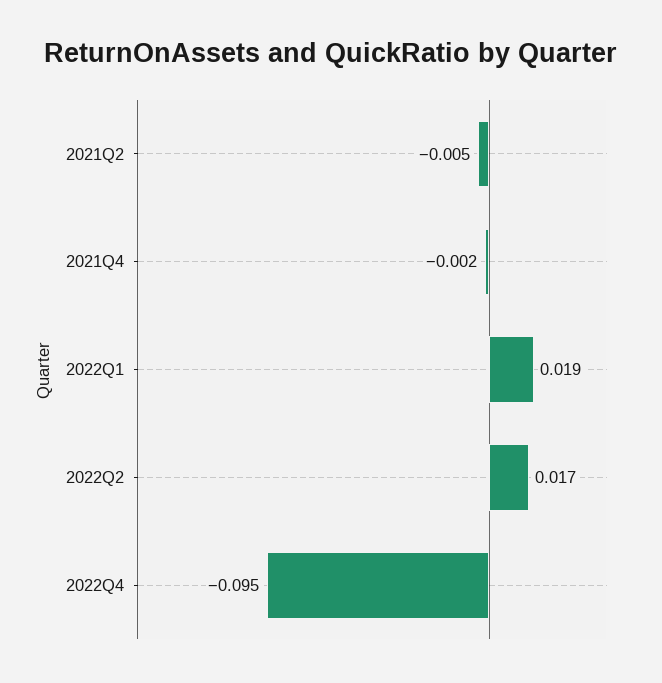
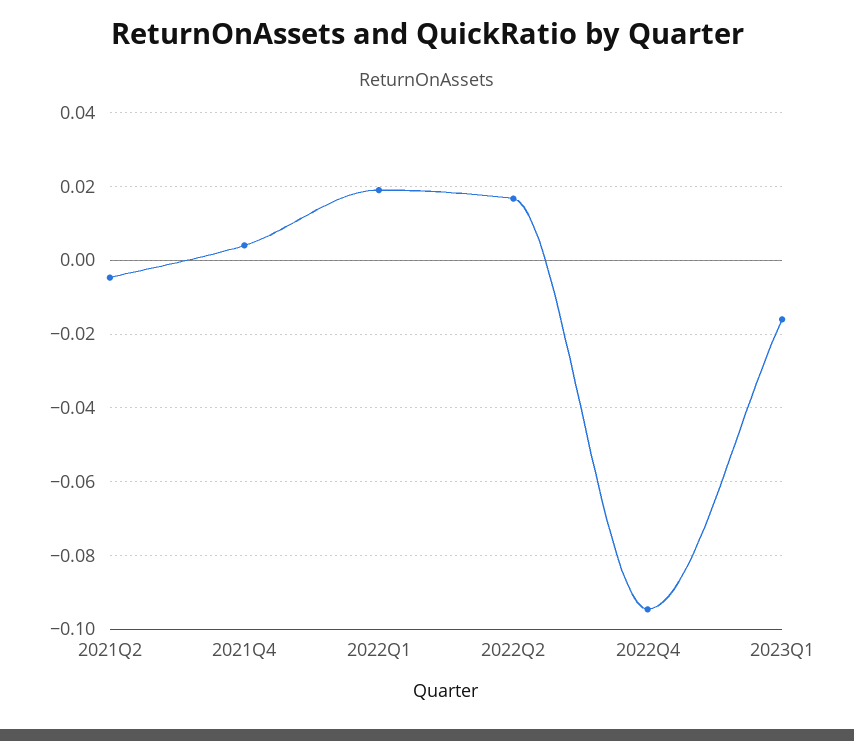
2021Q4: -0.002 -> 0.004
2023Q1: none -> -0.016

